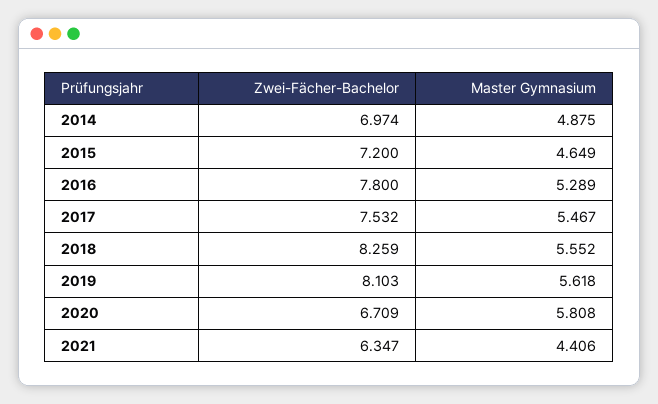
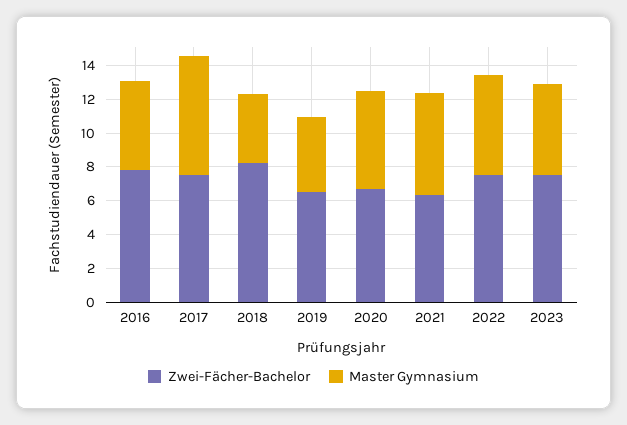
Zwei-Fächer-Bachelor, 2014: 6.974 -> none
Master Gymnasium, 2014: 4.875 -> none
Zwei-Fächer-Bachelor, 2015: 7.2 -> none
Master Gymnasium, 2015: 4.649 -> none
Master Gymnasium, 2017: 5.467 -> 7
Master Gymnasium, 2018: 5.552 -> 4
Zwei-Fächer-Bachelor, 2019: 8.103 -> 6.5
Master Gymnasium, 2019: 5.618 -> 4.5
Master Gymnasium, 2021: 4.406 -> 6
Zwei-Fächer-Bachelor, 2022: none -> 7.5
Master Gymnasium, 2022: none -> 6
Zwei-Fächer-Bachelor, 2023: none -> 7.5
Master Gymnasium, 2023: none -> 5.5

